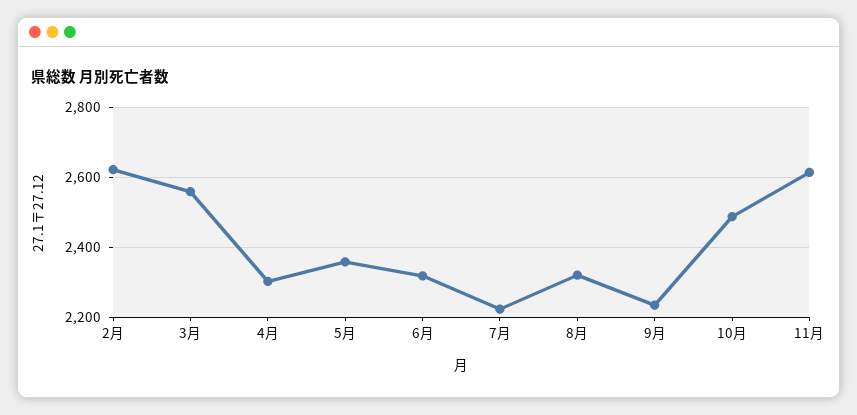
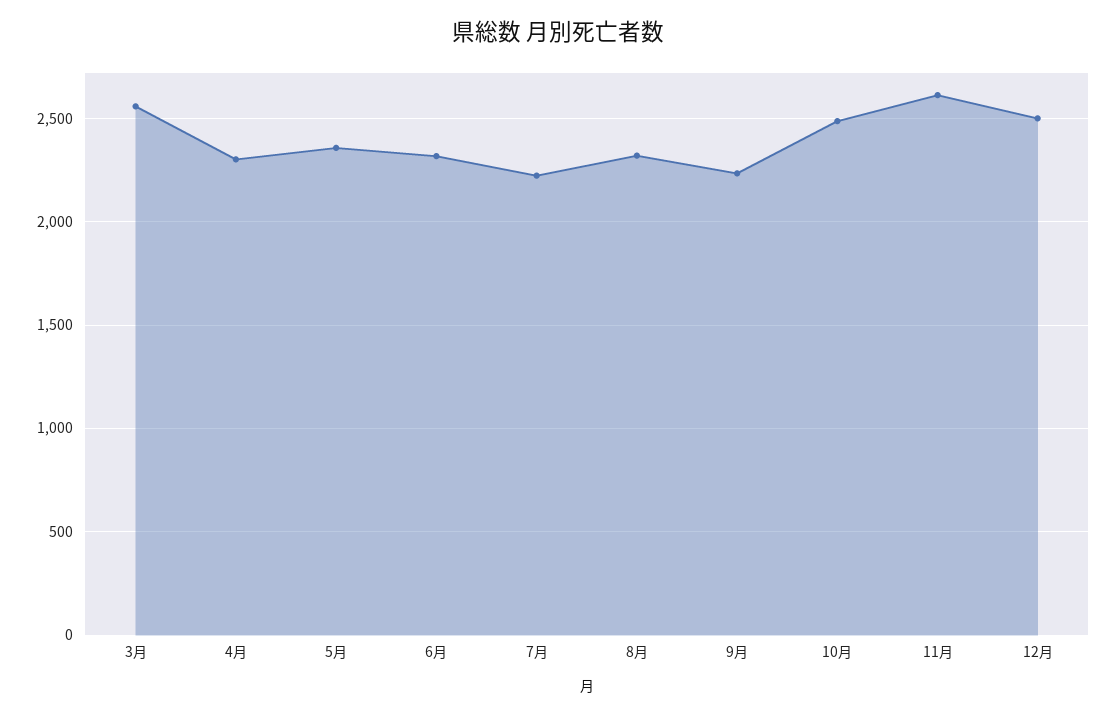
2月: 2620 -> none
12月: none -> 2500

